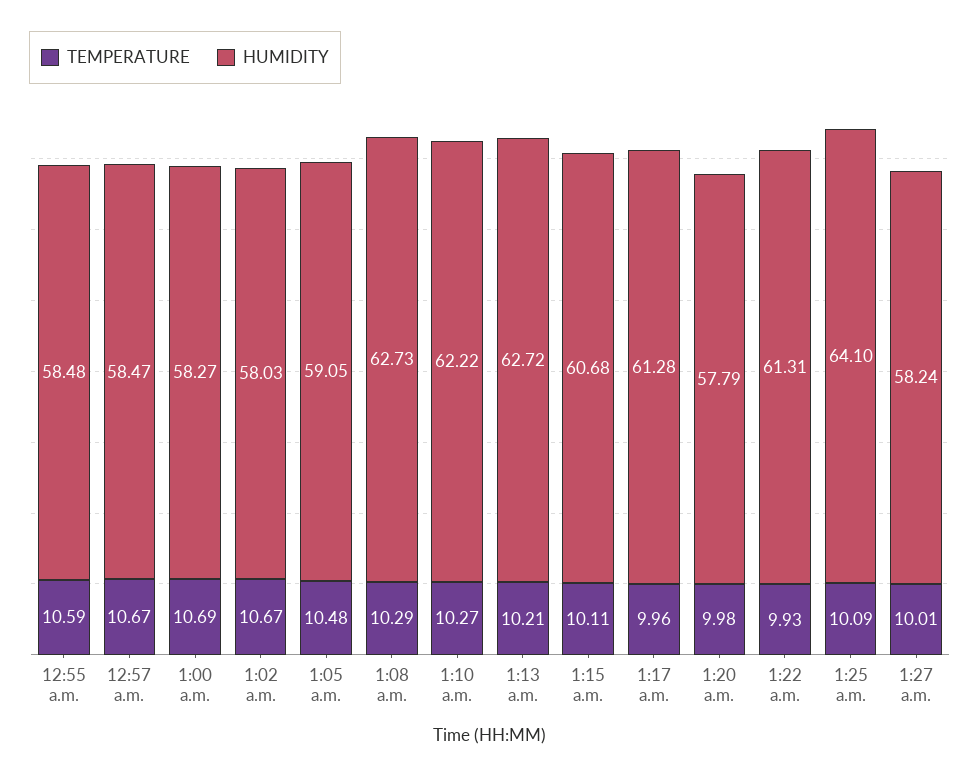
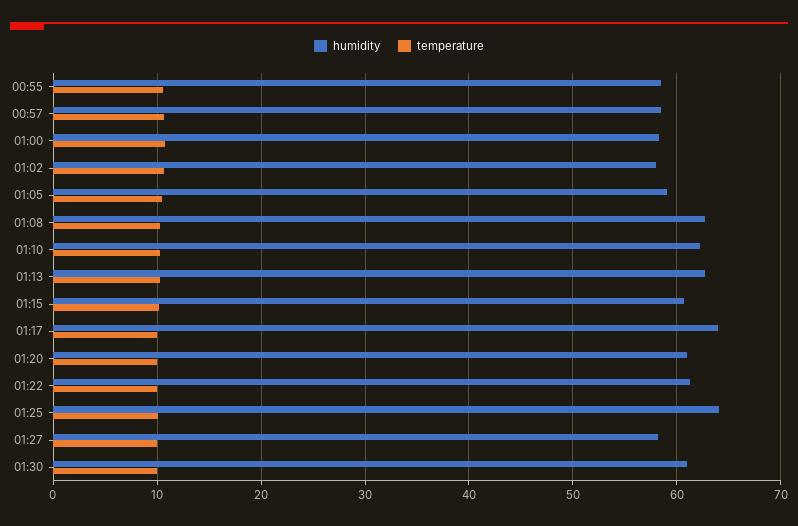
HUMIDITY, 1:17 a.m.: 61.28 -> 64
HUMIDITY, 1:20 a.m.: 57.79 -> 61
HUMIDITY, 01:30: none -> 61
TEMPERATURE, 01:30: none -> 10

